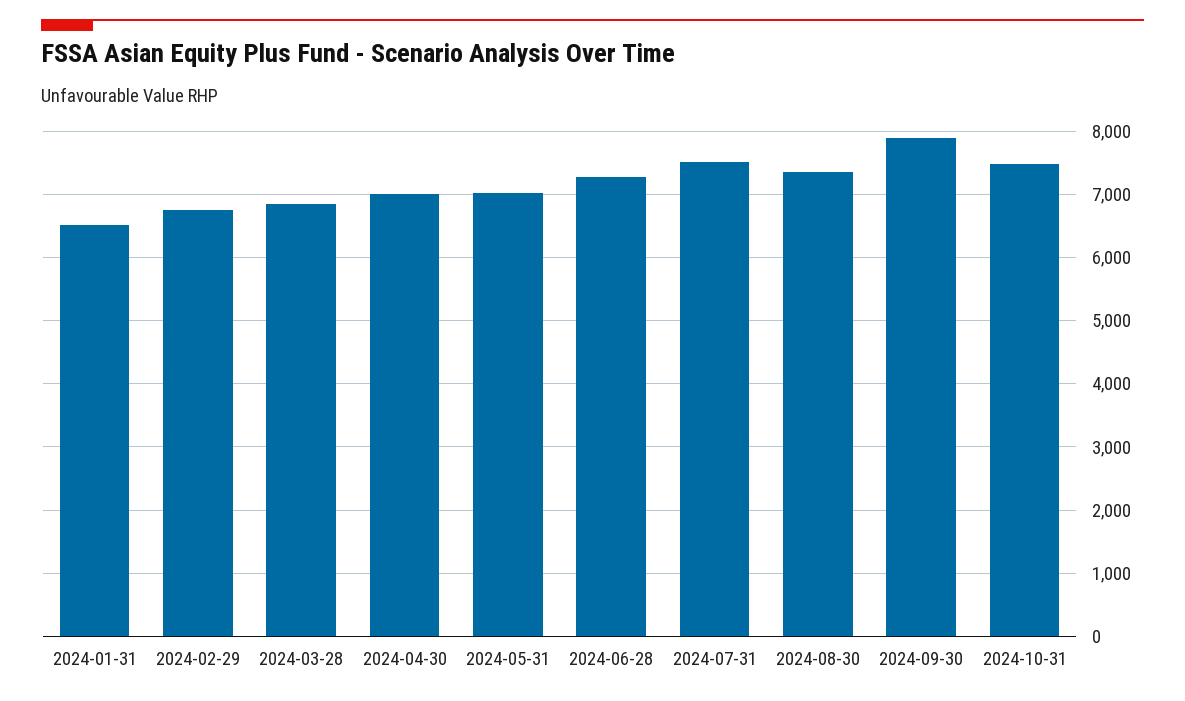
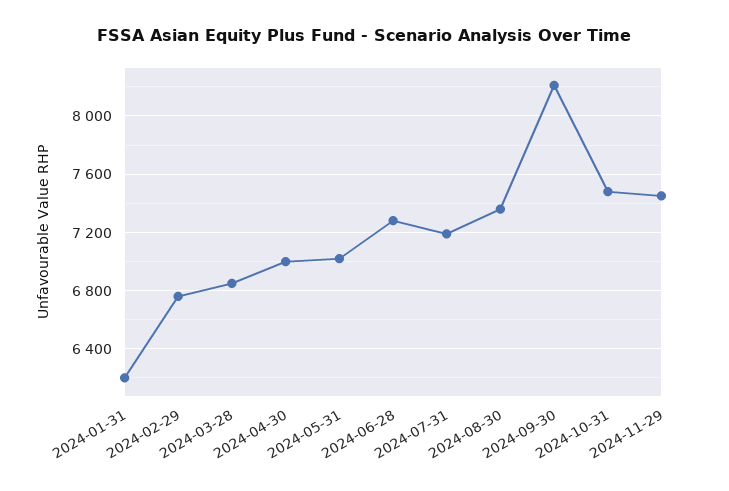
2024-01-31: 6500 -> 6200
2024-07-31: 7500 -> 7200
2024-09-30: 7900 -> 8200
2024-11-29: none -> 7450

